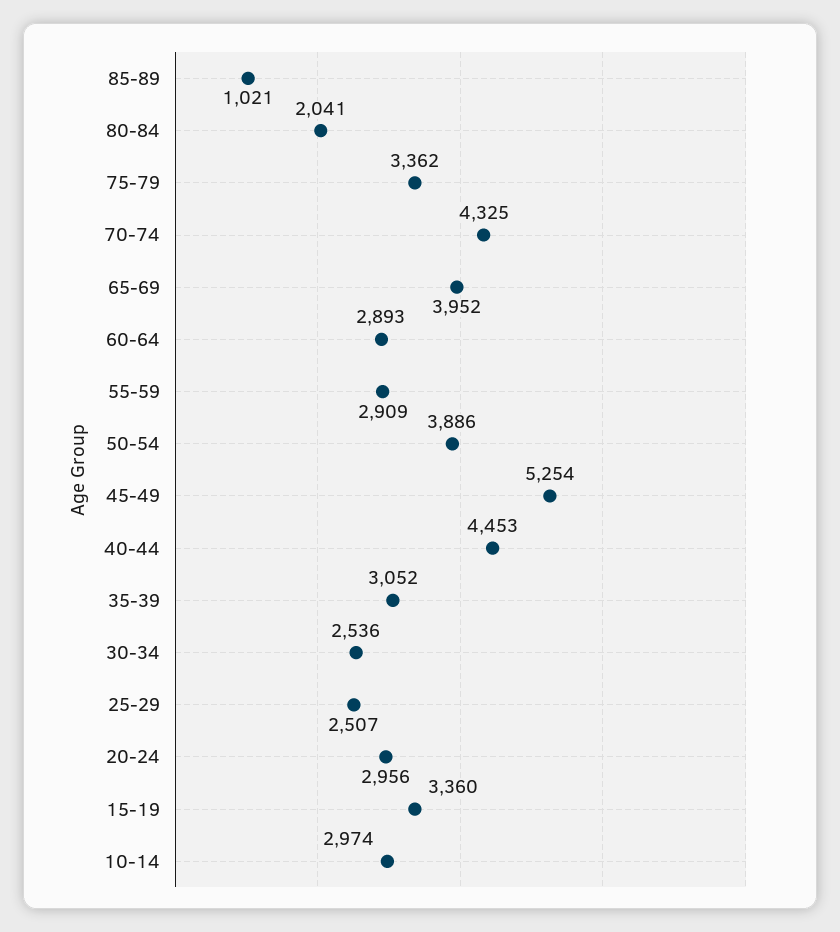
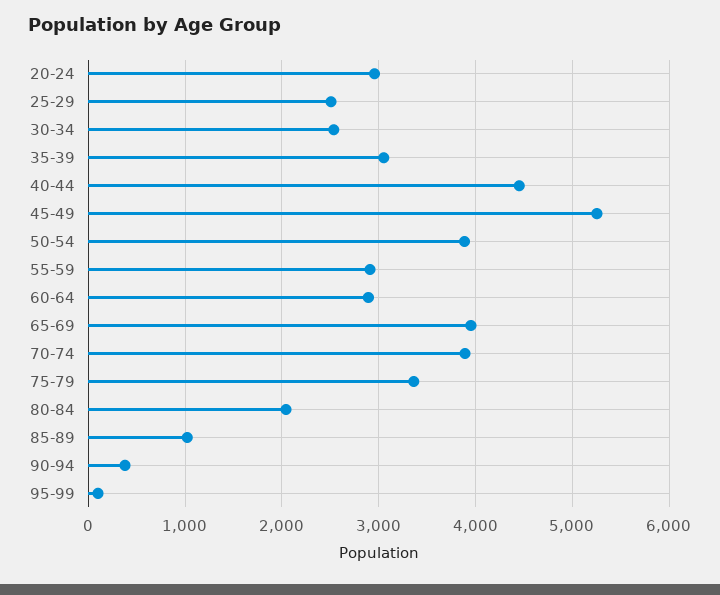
70-74: 4325 -> 3900
15-19: 3360 -> none
10-14: 2974 -> none
90-94: none -> 400
95-99: none -> 100

